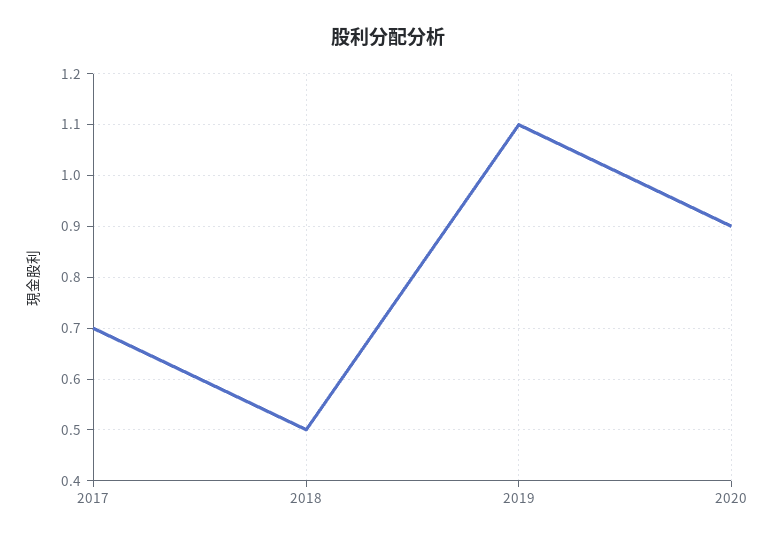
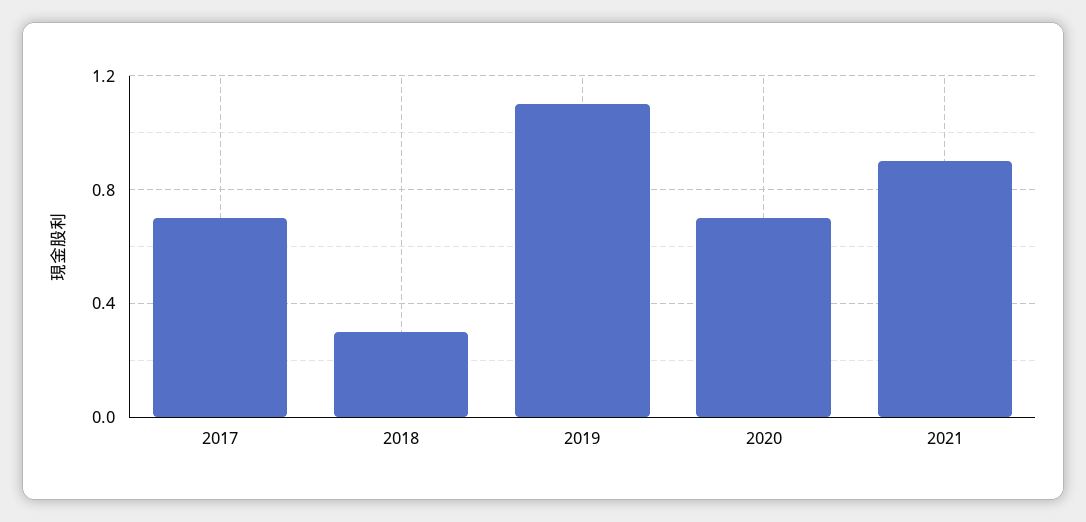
2018: 0.5 -> 0.3
2020: 0.9 -> 0.7
2021: none -> 0.9

